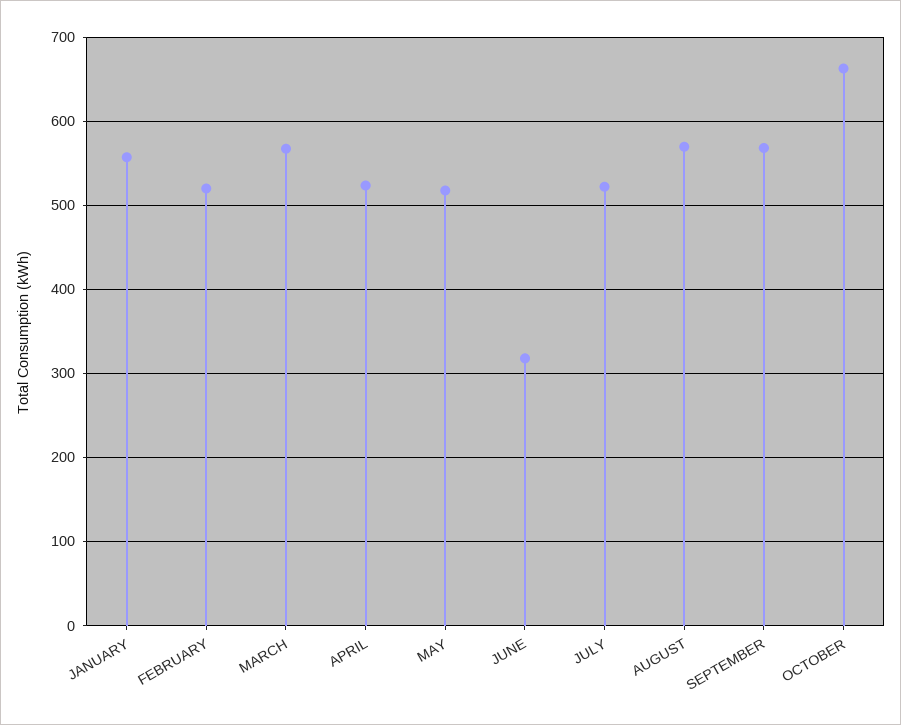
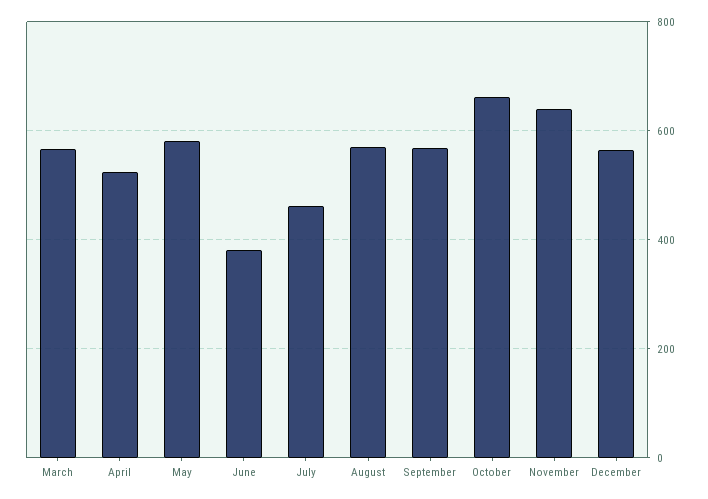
JANUARY: 560 -> none
FEBRUARY: 520 -> none
MAY: 520 -> 580
JUNE: 320 -> 380
JULY: 520 -> 460
November: none -> 640
December: none -> 560

